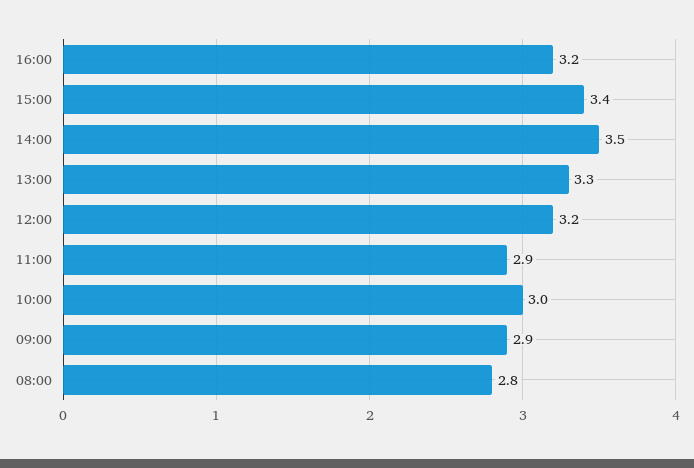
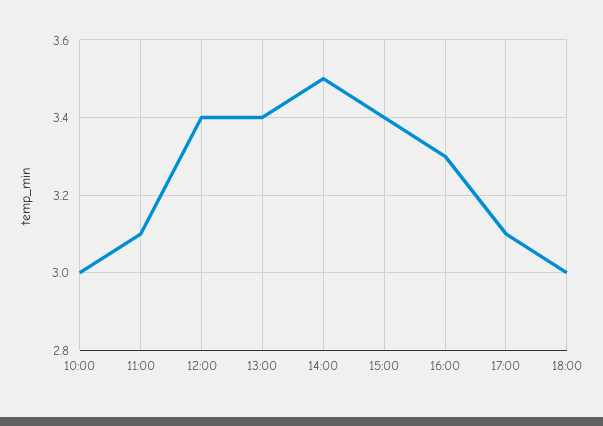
16:00: 3.2 -> 3.3
13:00: 3.3 -> 3.4
12:00: 3.2 -> 3.4
11:00: 2.9 -> 3.1
09:00: 2.9 -> none
08:00: 2.8 -> none
17:00: none -> 3.1
18:00: none -> 3

